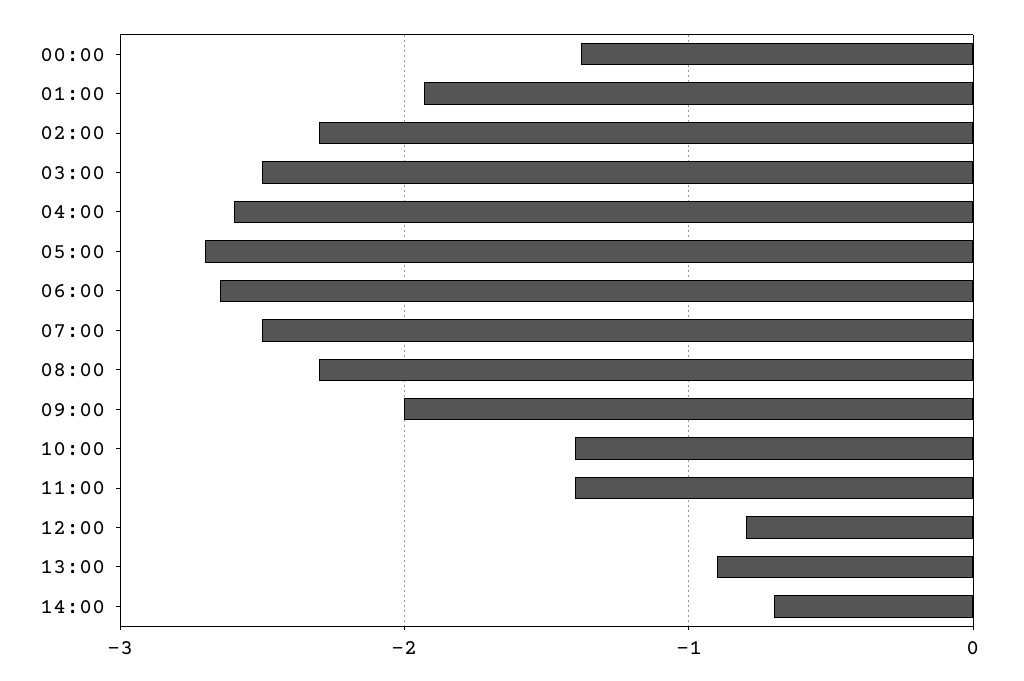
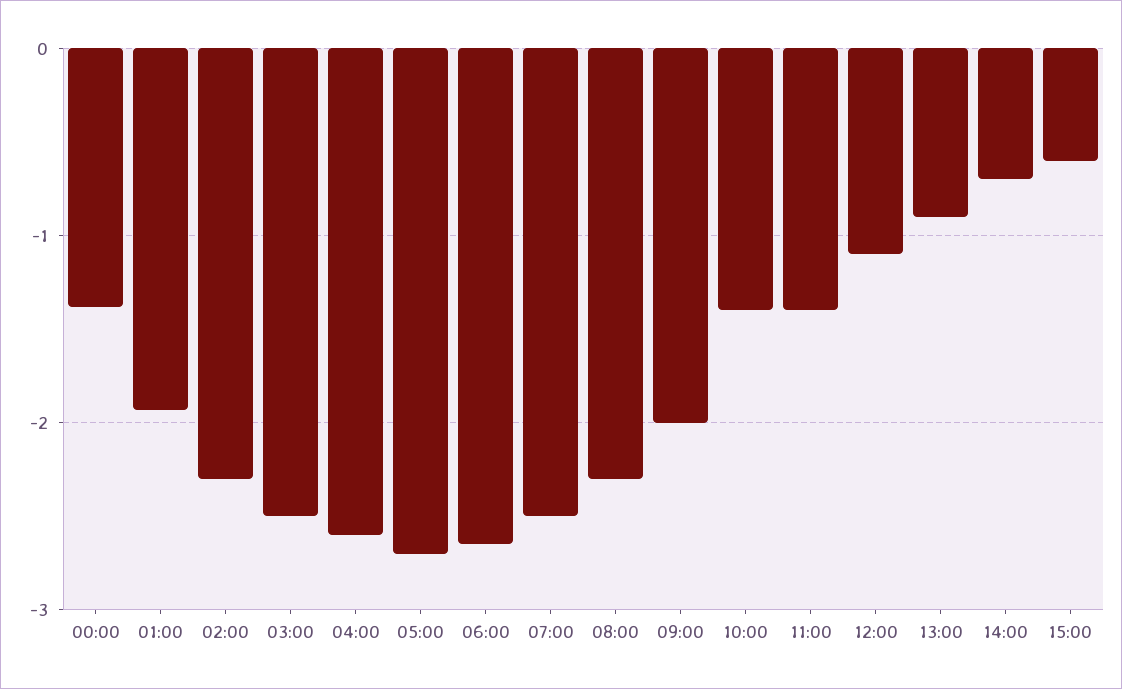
12:00: -0.8 -> -1.1
15:00: none -> -0.6

